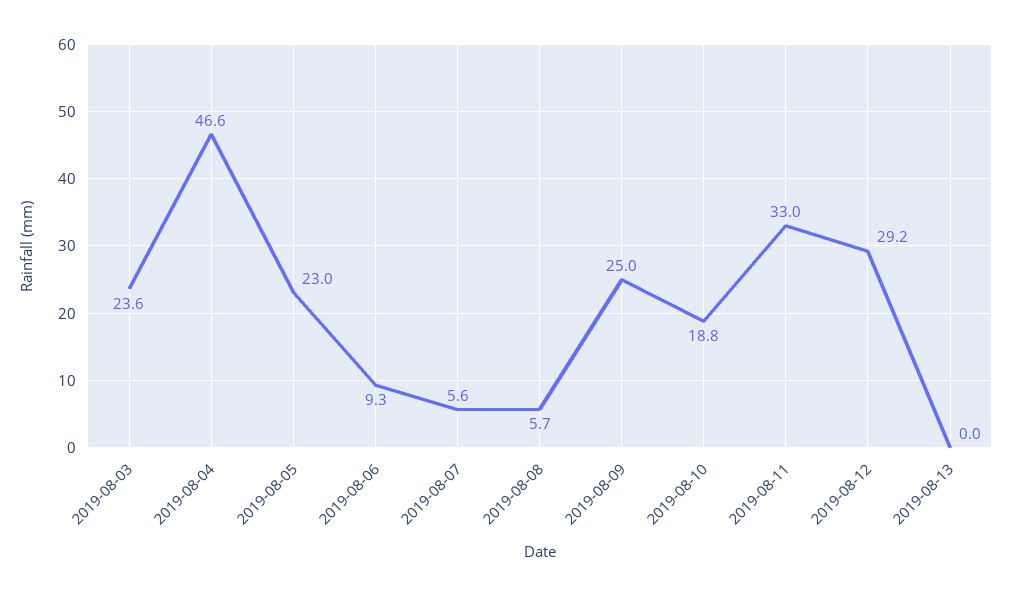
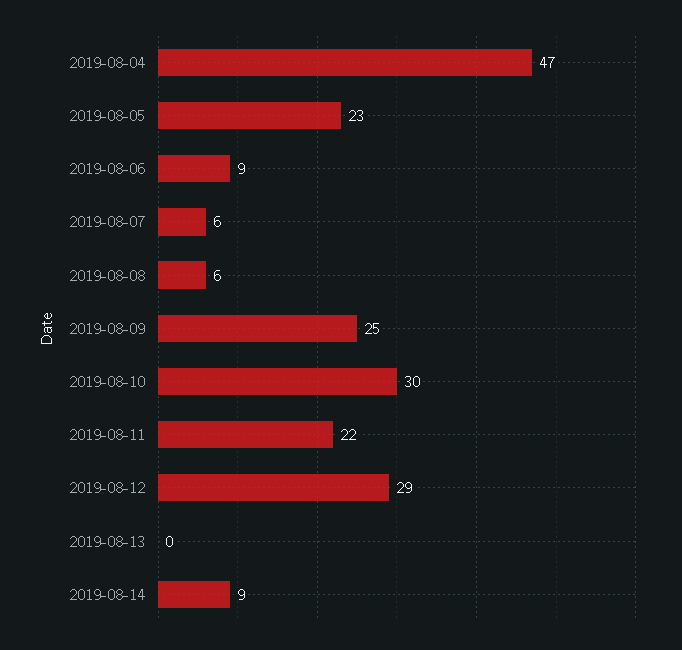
2019-08-03: 23.6 -> none
2019-08-10: 18.8 -> 30
2019-08-11: 33 -> 22
2019-08-14: none -> 9

